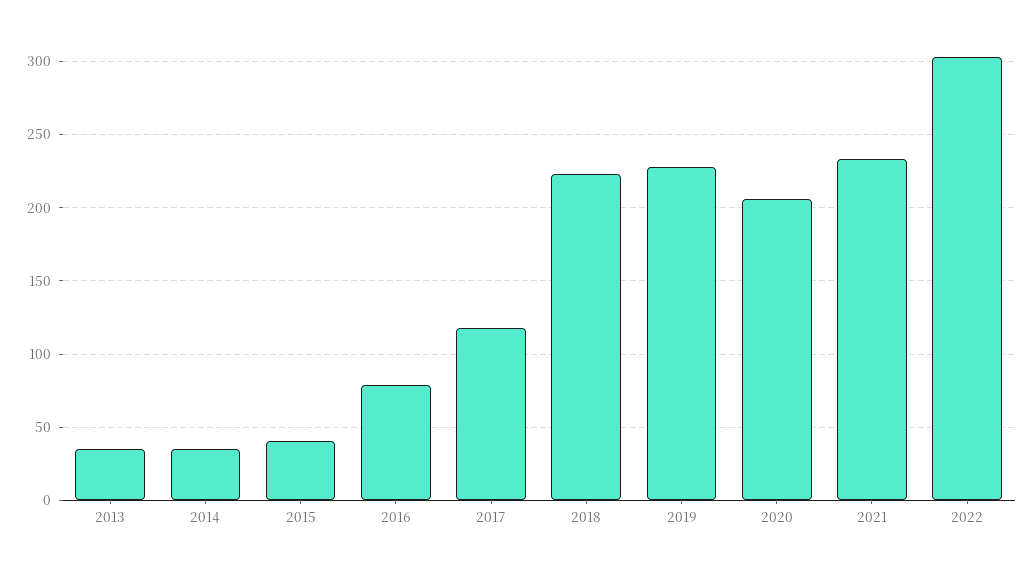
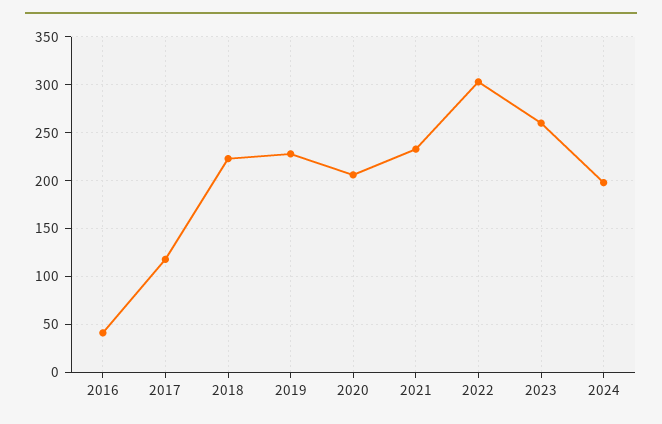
2013: 35 -> none
2014: 35 -> none
2015: 40 -> none
2016: 80 -> 40
2023: none -> 260
2024: none -> 200

